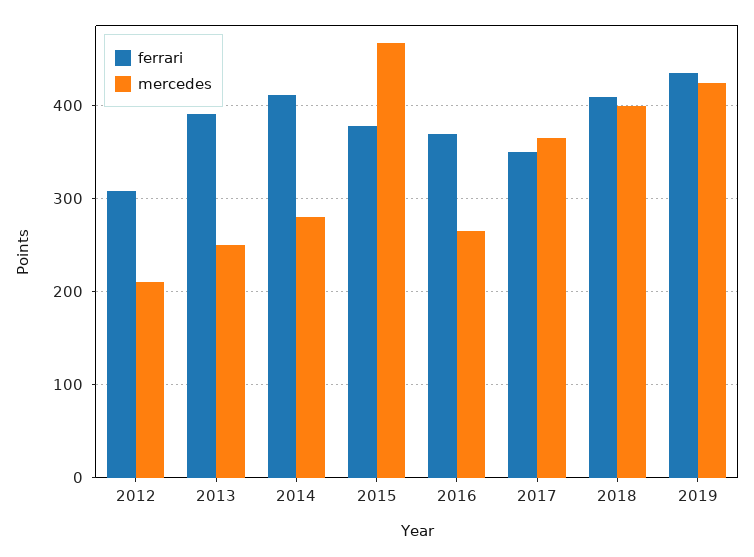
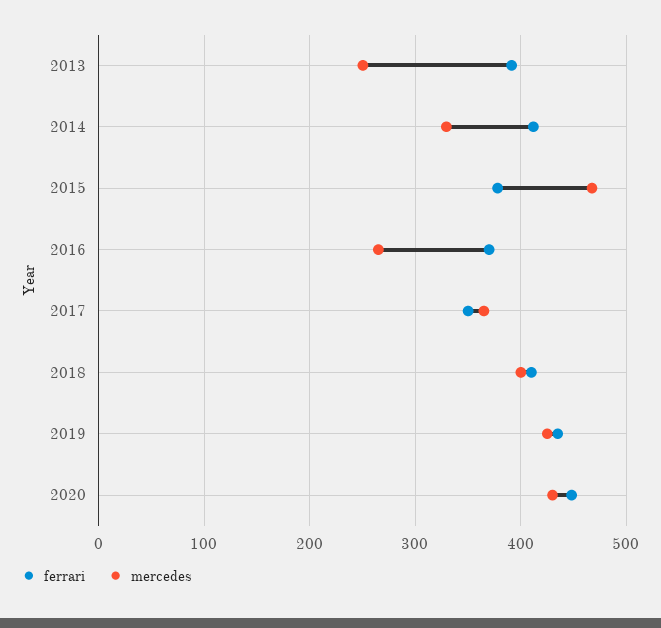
ferrari, 2012: 310 -> none
mercedes, 2012: 210 -> none
mercedes, 2014: 280 -> 330
ferrari, 2020: none -> 450
mercedes, 2020: none -> 430

